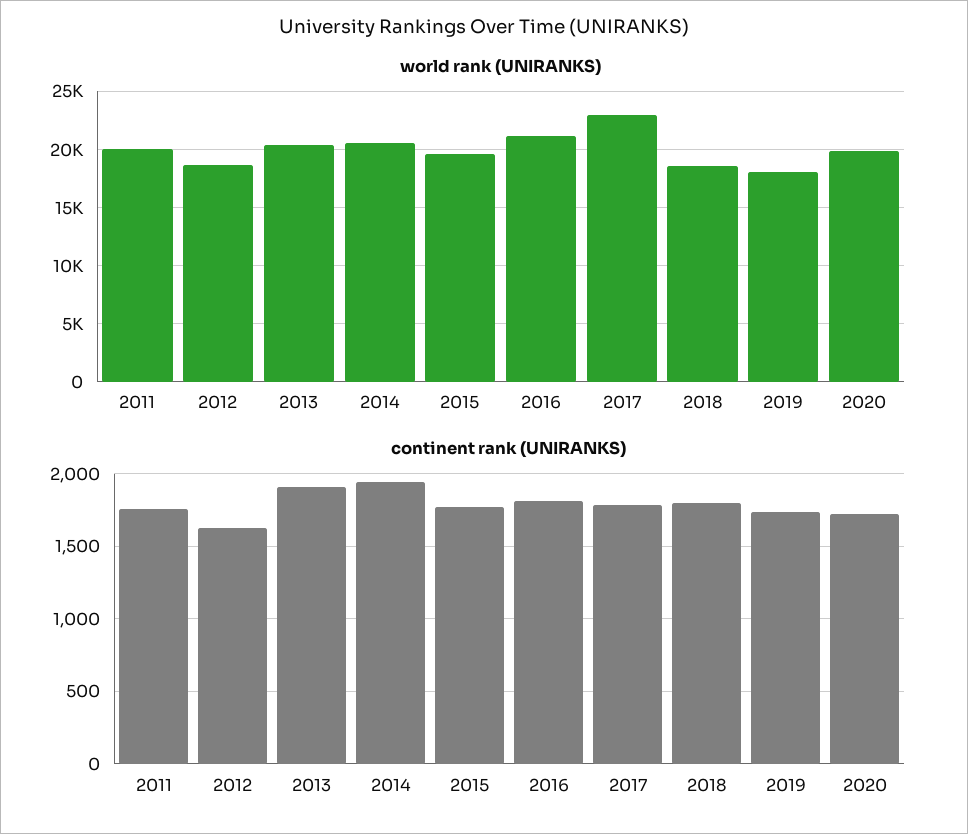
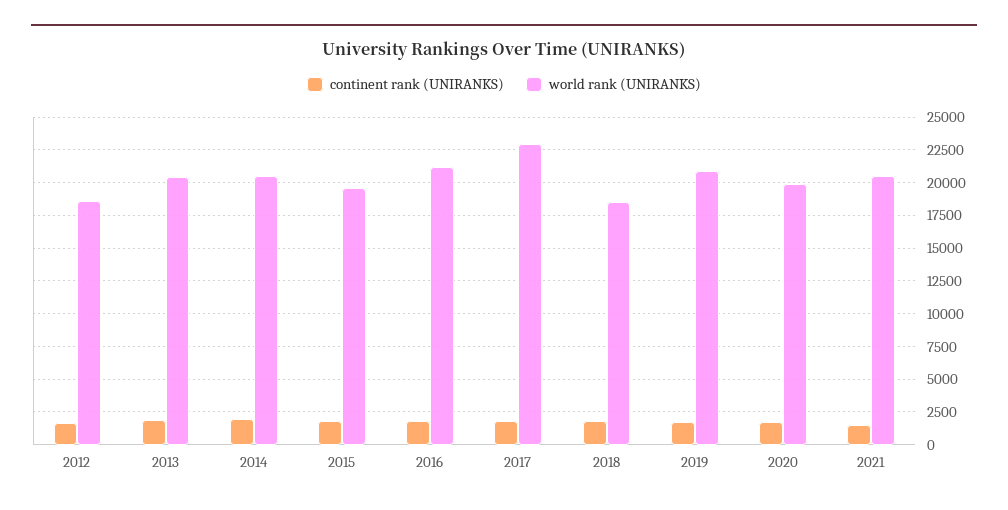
world rank (UNIRANKS), 2011: 20000 -> none
world rank (UNIRANKS), 2019: 18000 -> 21000
continent rank (UNIRANKS), 2011: 1750 -> none
continent rank (UNIRANKS), 2021: none -> 1500
world rank (UNIRANKS), 2021: none -> 20500

